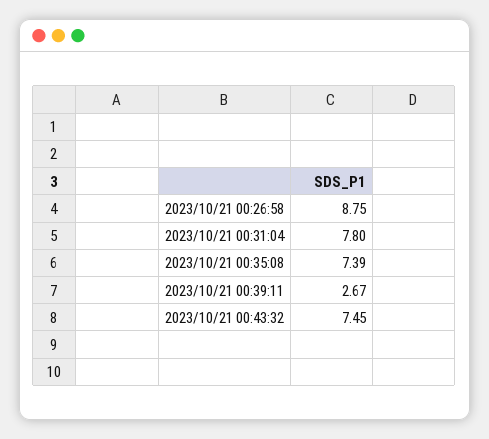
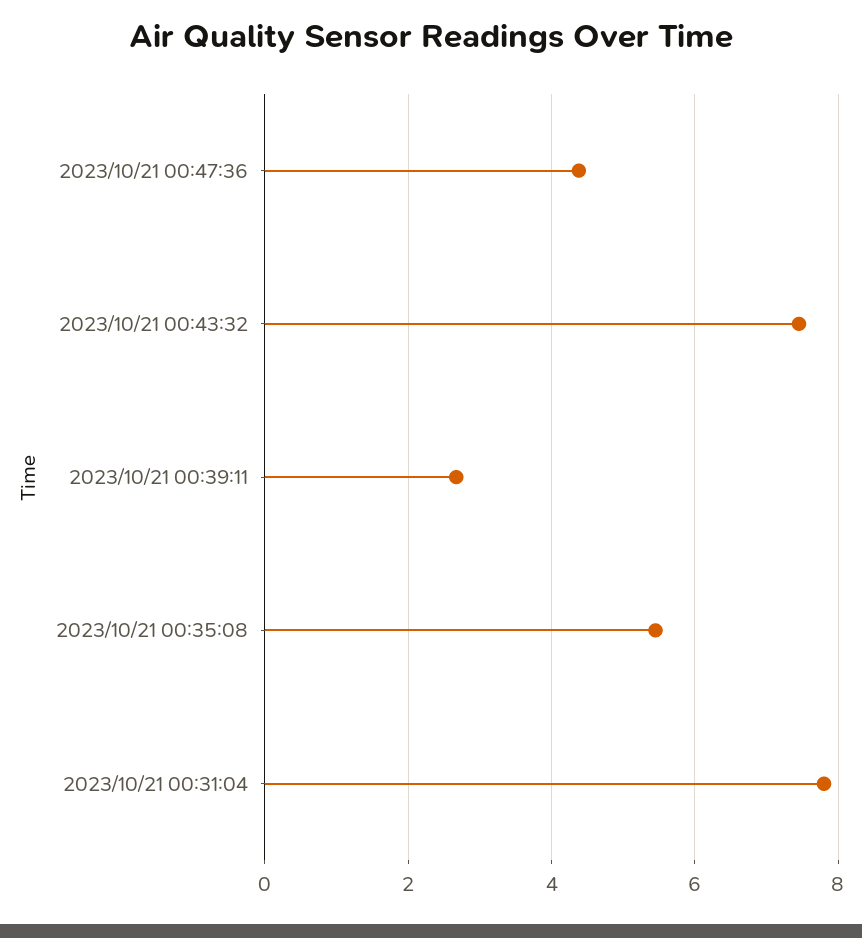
2023/10/21 00:26:58: 8.75 -> none
2023/10/21 00:35:08: 7.39 -> 5.4
2023/10/21 00:47:36: none -> 4.4

